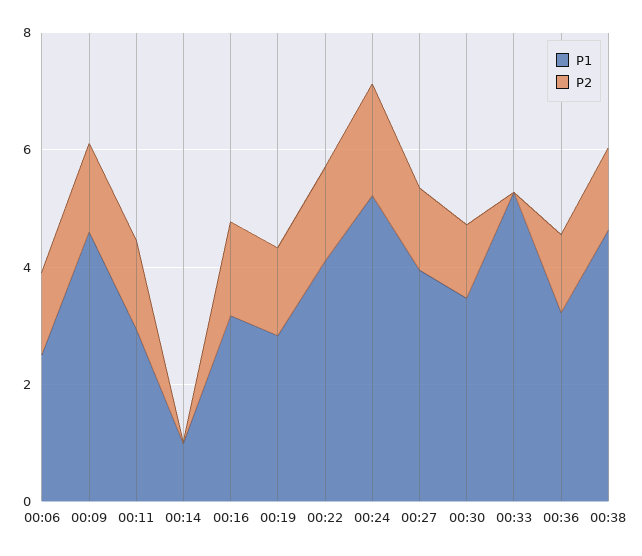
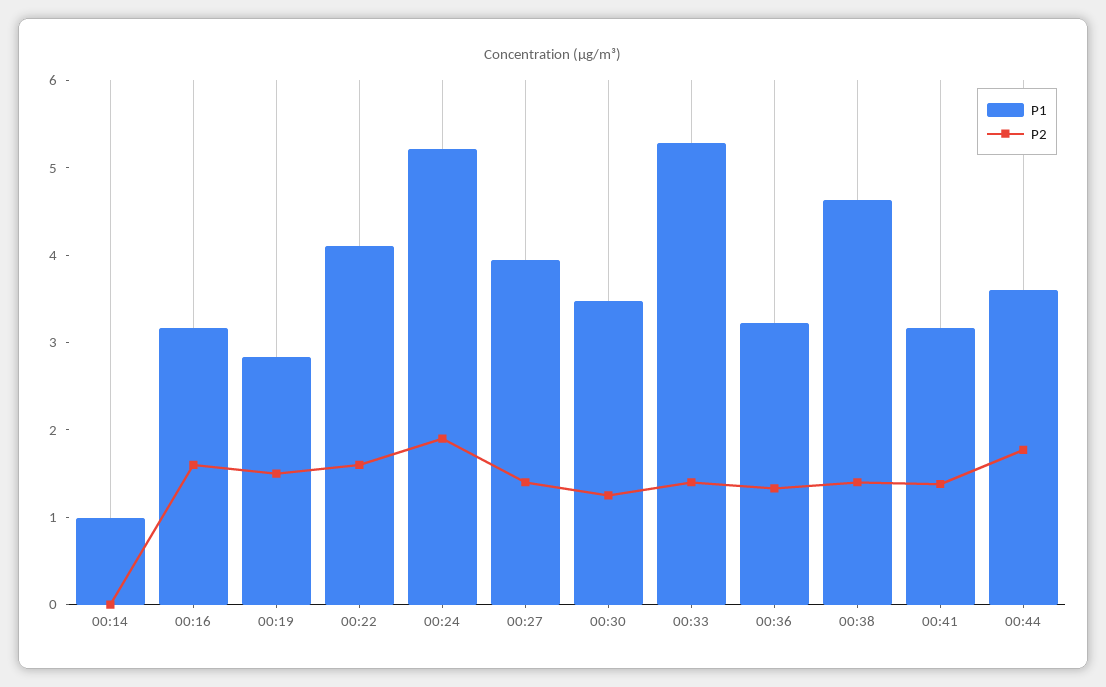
P1, 00:06: 2.5 -> none
P2, 00:06: 1.5 -> none
P1, 00:09: 4.5 -> none
P2, 00:09: 1.5 -> none
P1, 00:11: 3 -> none
P2, 00:11: 1.5 -> none
P2, 00:33: 0 -> 1.4
P1, 00:41: none -> 3.2
P2, 00:41: none -> 1.4
P1, 00:44: none -> 3.6
P2, 00:44: none -> 1.8

